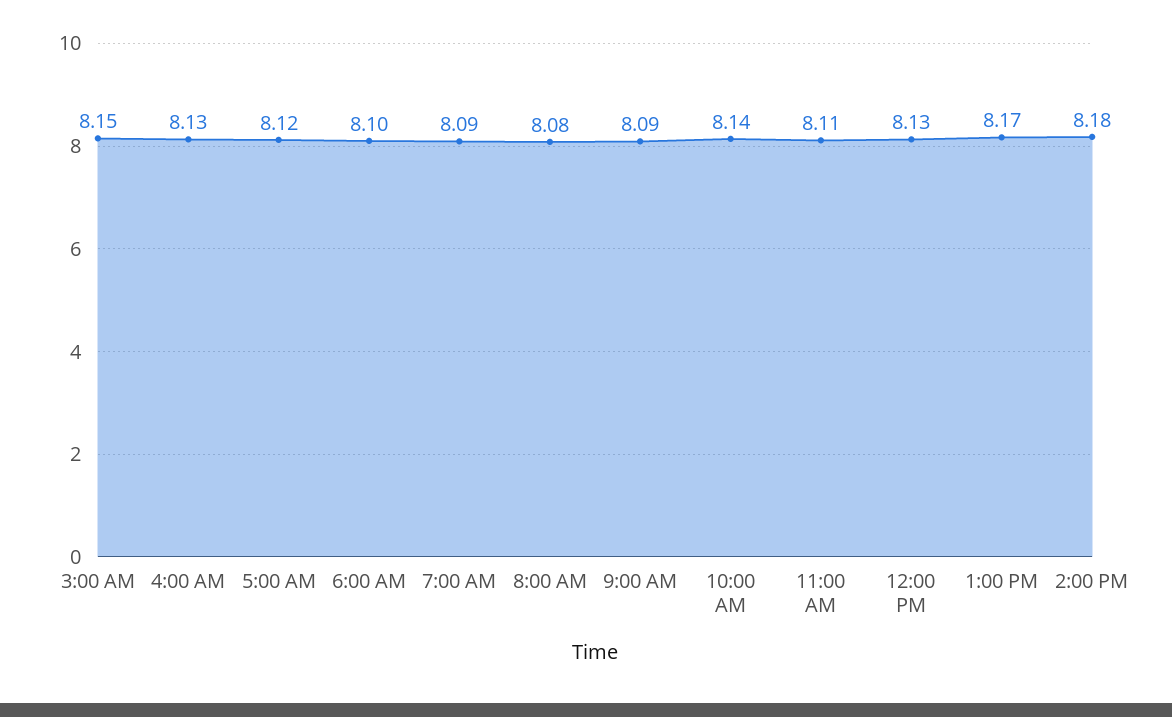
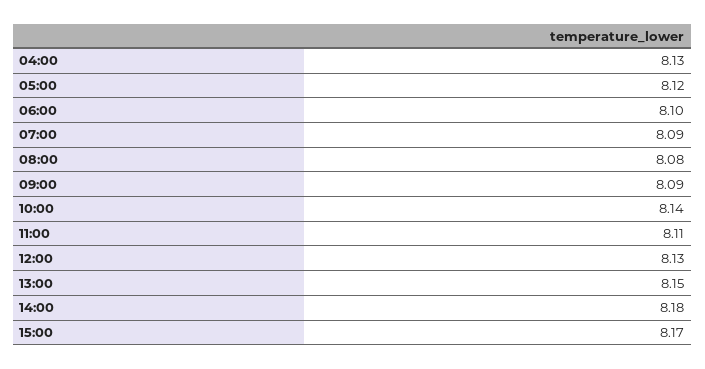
3:00 AM: 8.15 -> none
1:00 PM: 8.17 -> 8.15
15:00: none -> 8.17

